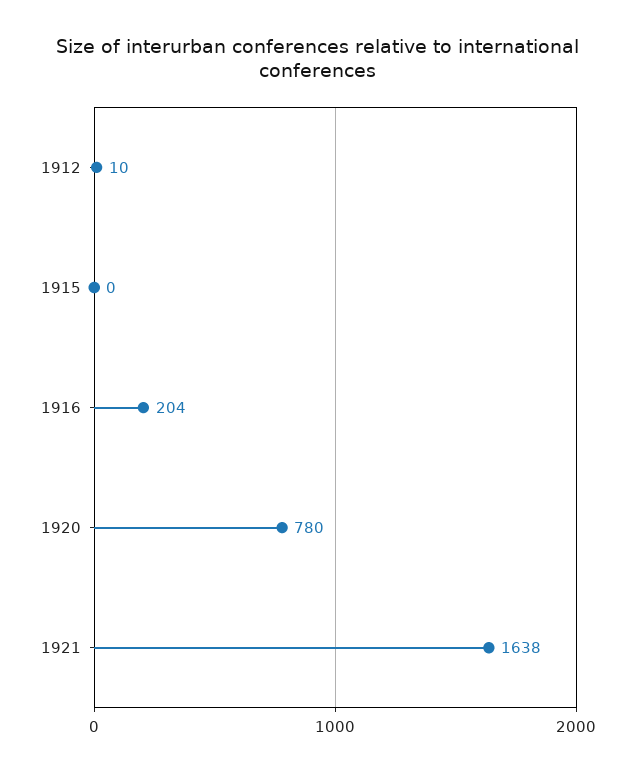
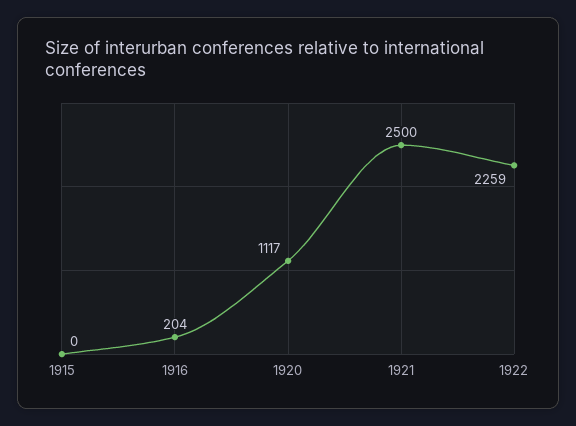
1912: 10 -> none
1920: 780 -> 1117
1921: 1638 -> 2500
1922: none -> 2259

